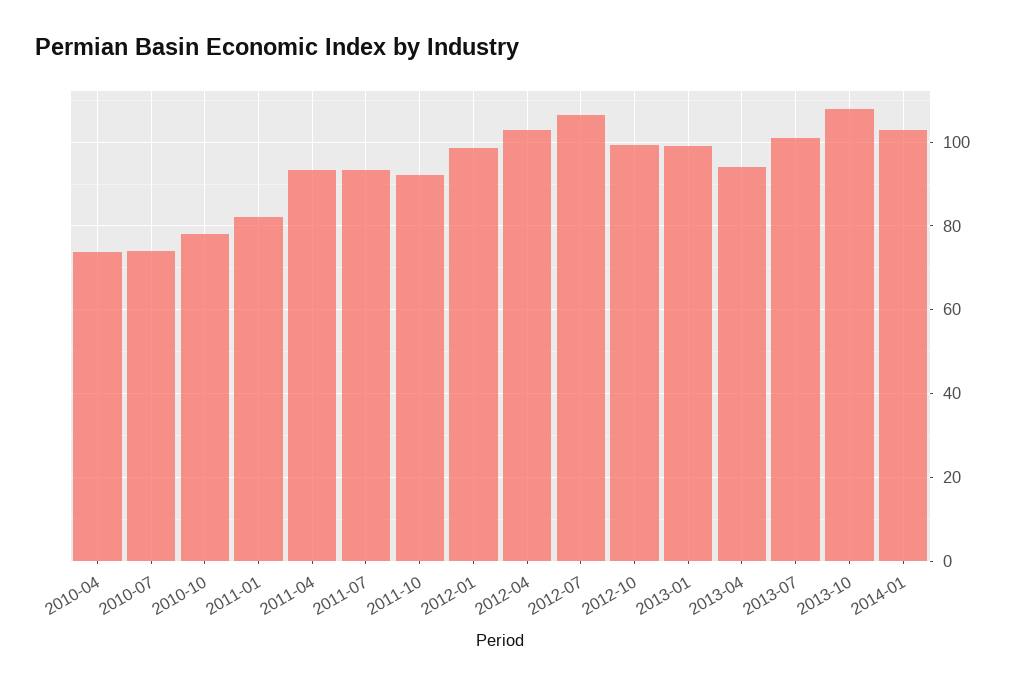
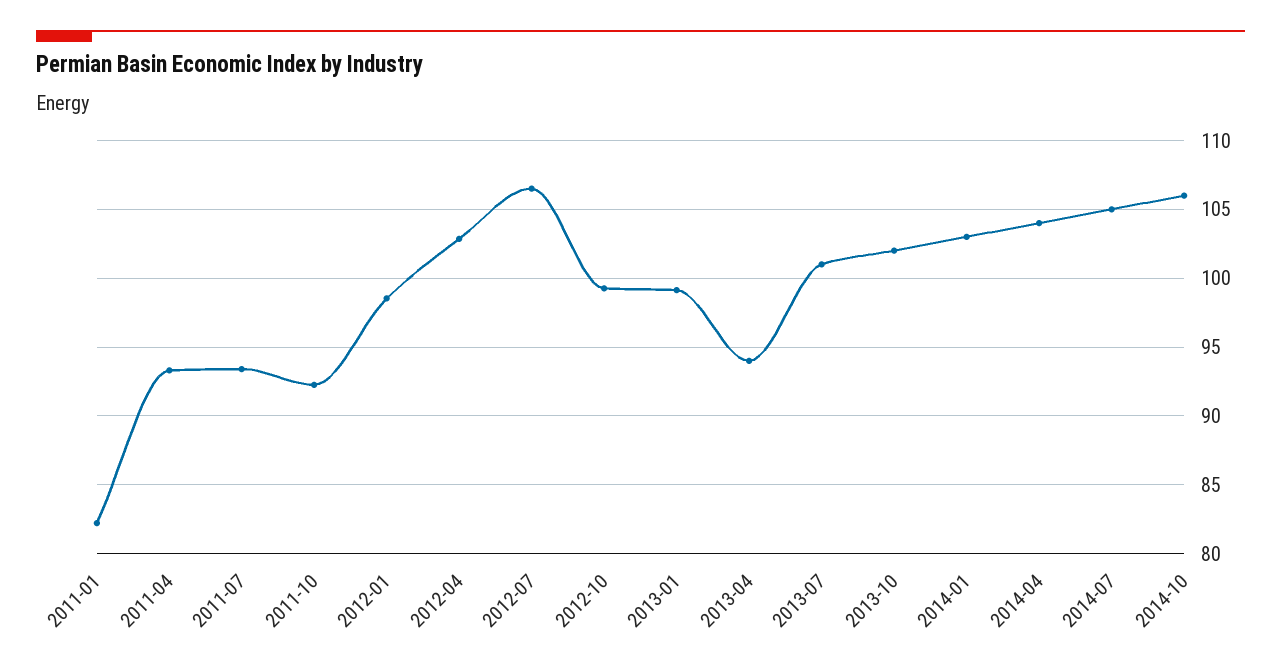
2010-04: 74 -> none
2010-07: 74 -> none
2010-10: 78 -> none
2013-10: 108 -> 102
2014-04: none -> 104
2014-07: none -> 105
2014-10: none -> 106

